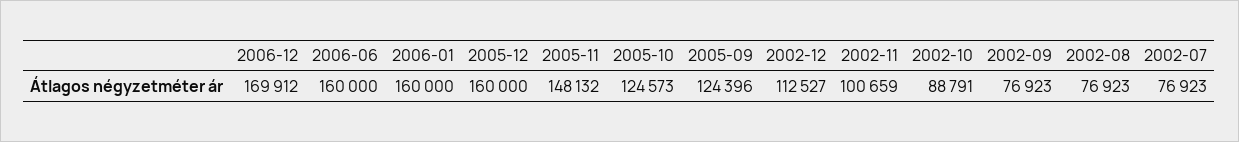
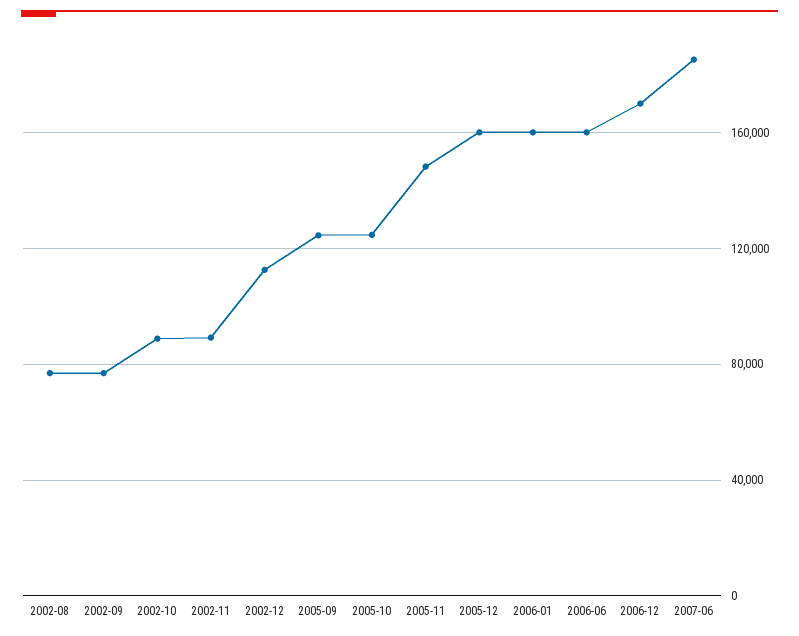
2002-11: 100659 -> 90000
2002-07: 76923 -> none
2007-06: none -> 185000

